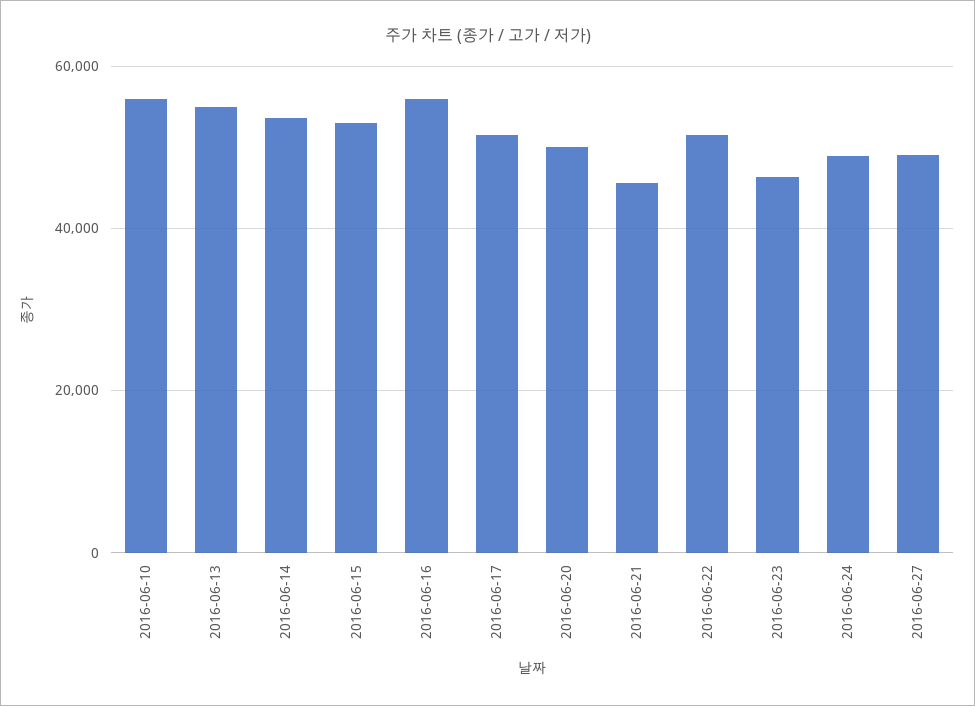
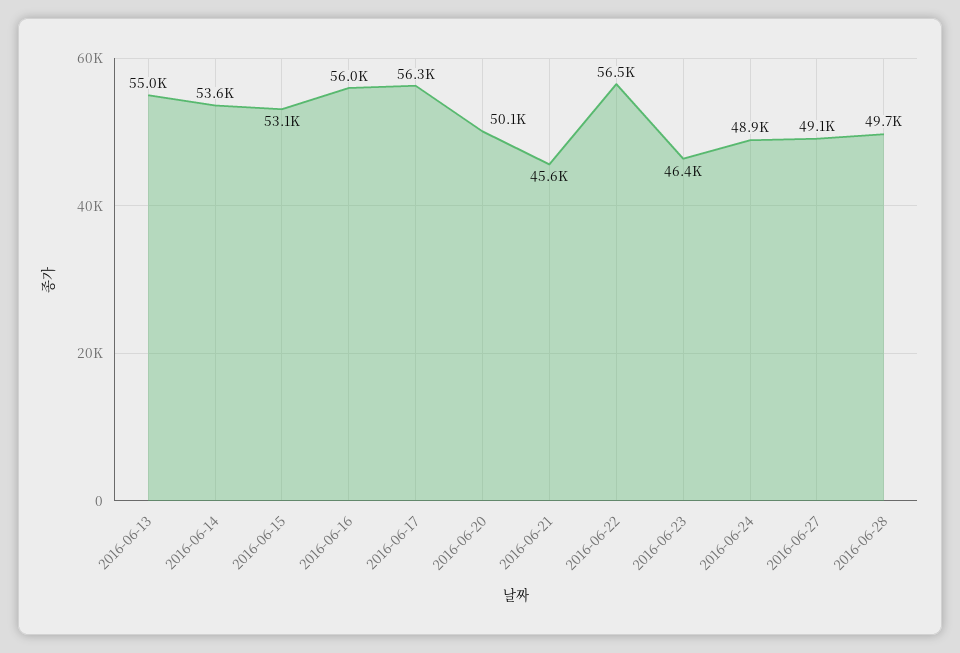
2016-06-10: 56000 -> none
2016-06-17: 52000 -> 56300
2016-06-22: 52000 -> 56500
2016-06-28: none -> 49700

